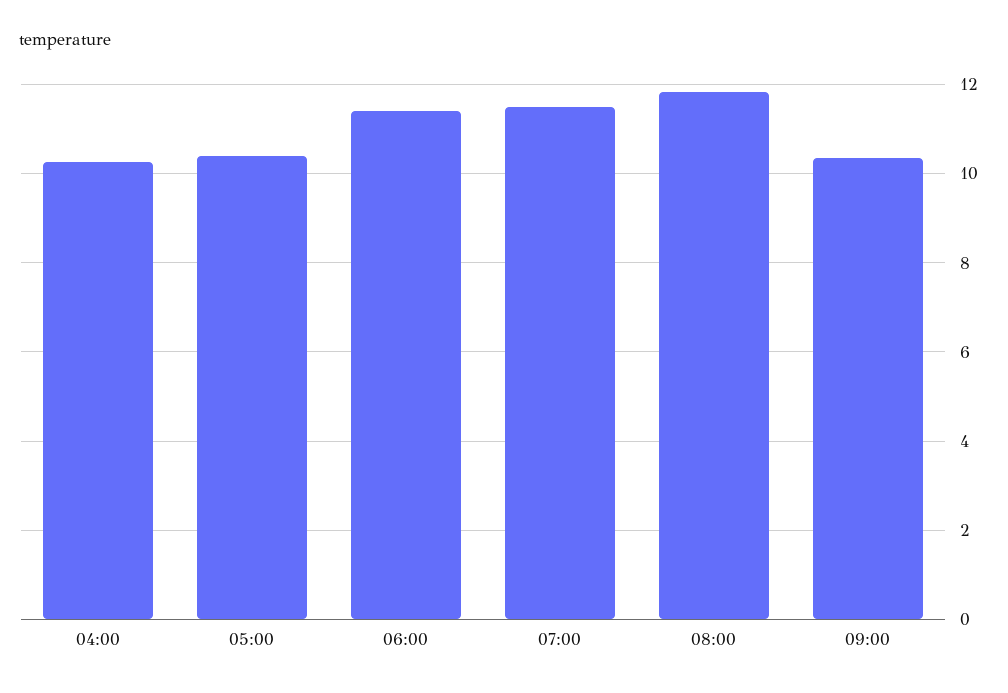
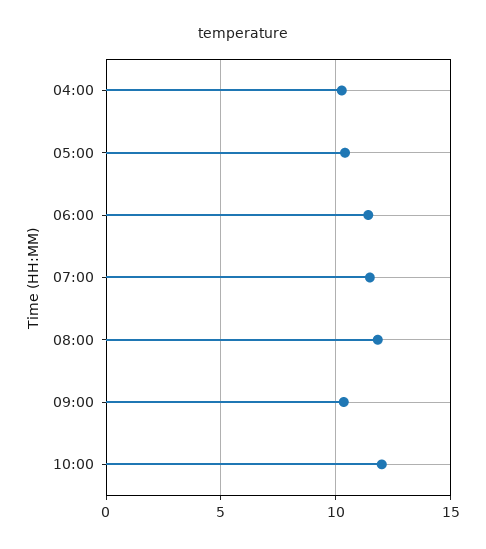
10:00: none -> 12

